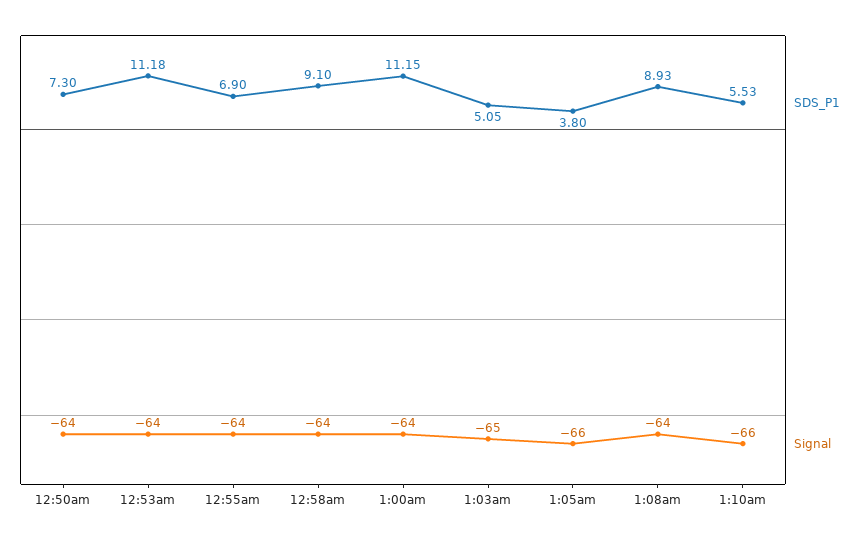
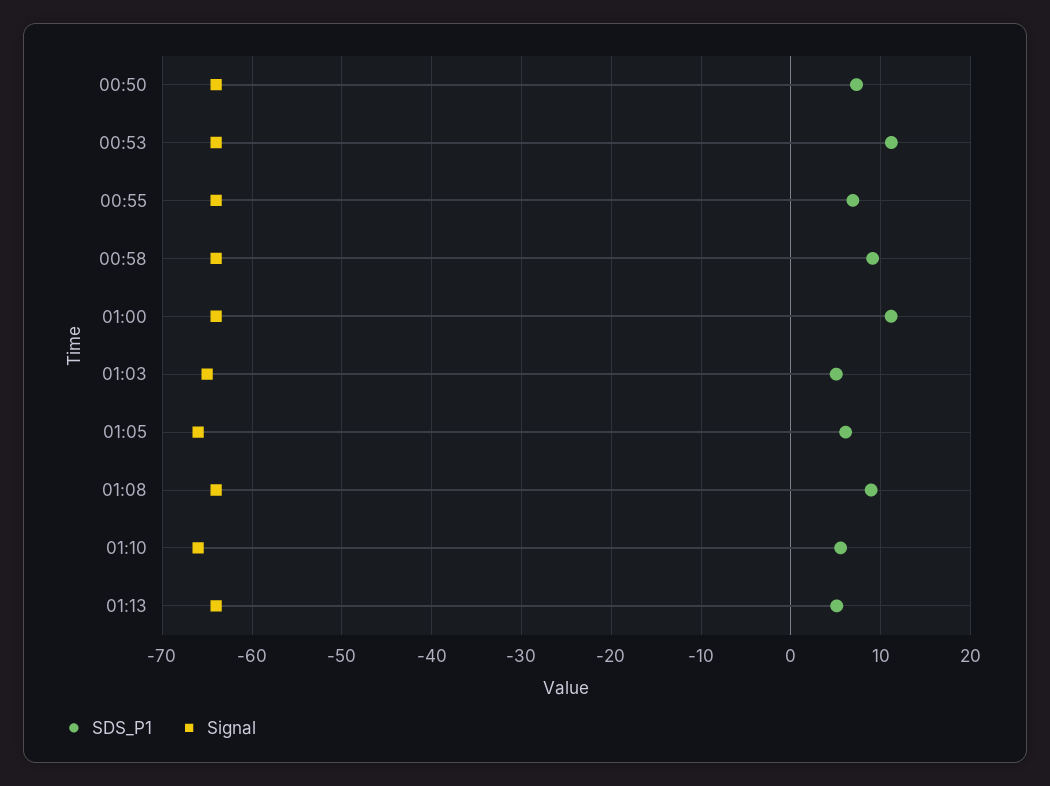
SDS_P1, 1:05am: 3.8 -> 6
SDS_P1, 01:13: none -> 5
Signal, 01:13: none -> -64

